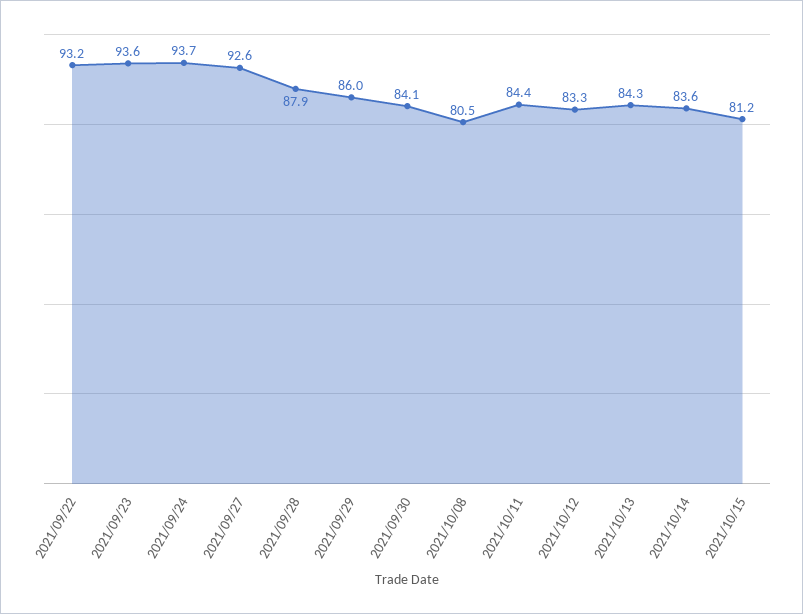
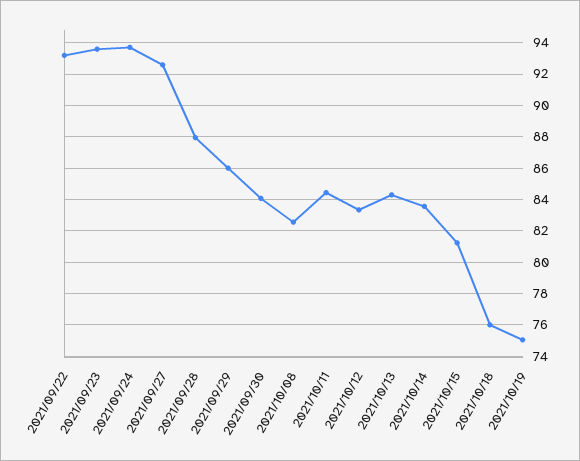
2021/10/08: 80.5 -> 82.5
2021/10/18: none -> 76
2021/10/19: none -> 75

